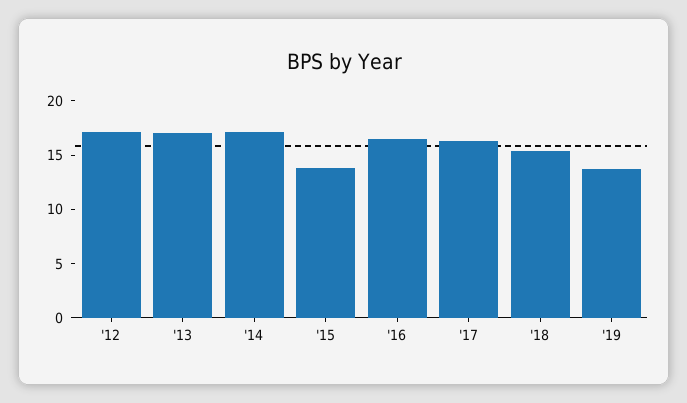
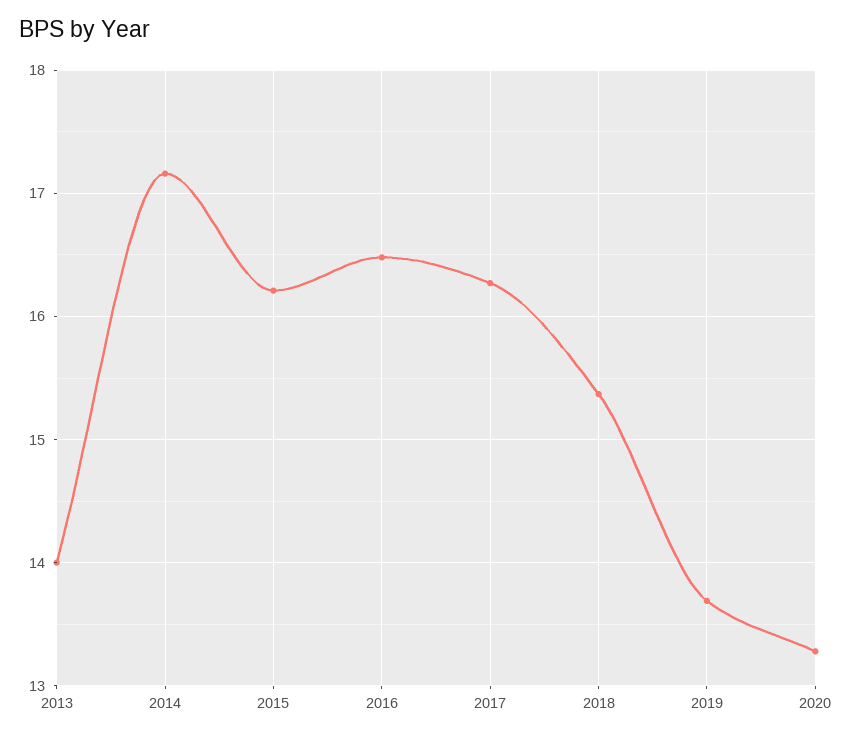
'12: 17 -> none
'13: 17 -> 14
'15: 14 -> 16.2
2020: none -> 13.3

